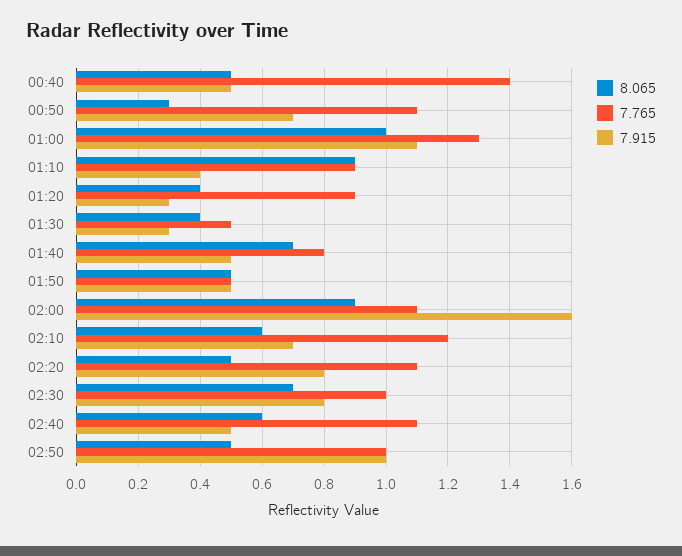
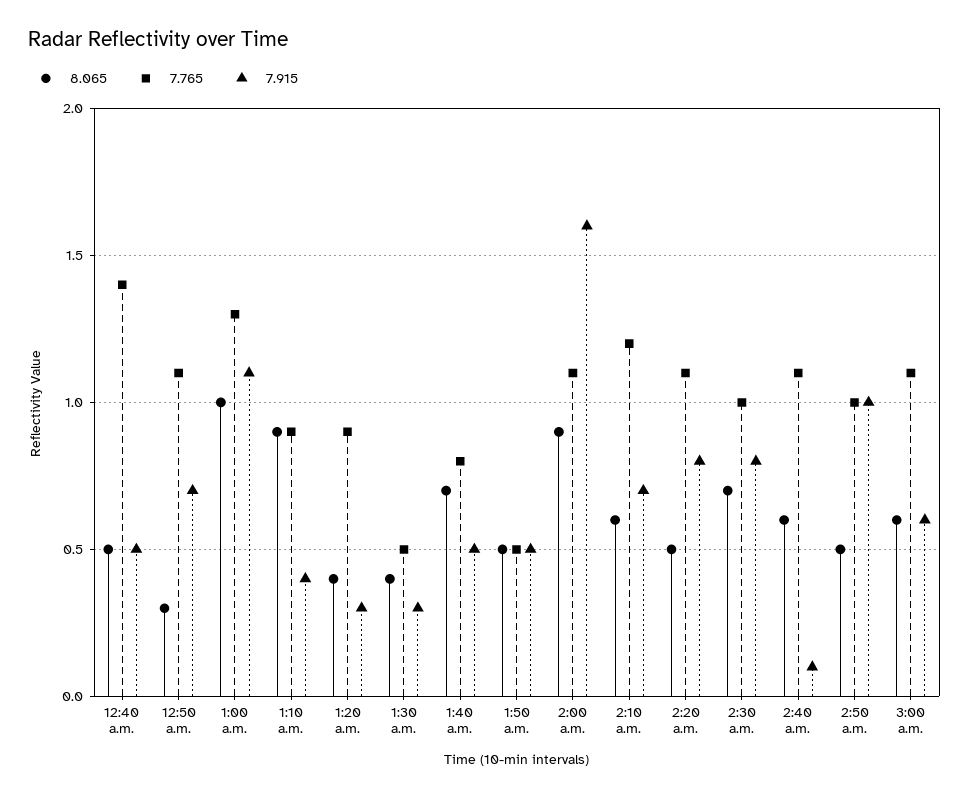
7.915, 02:40: 0.5 -> 0.1
8.065, 3:00 a.m.: none -> 0.6
7.765, 3:00 a.m.: none -> 1.1
7.915, 3:00 a.m.: none -> 0.6

